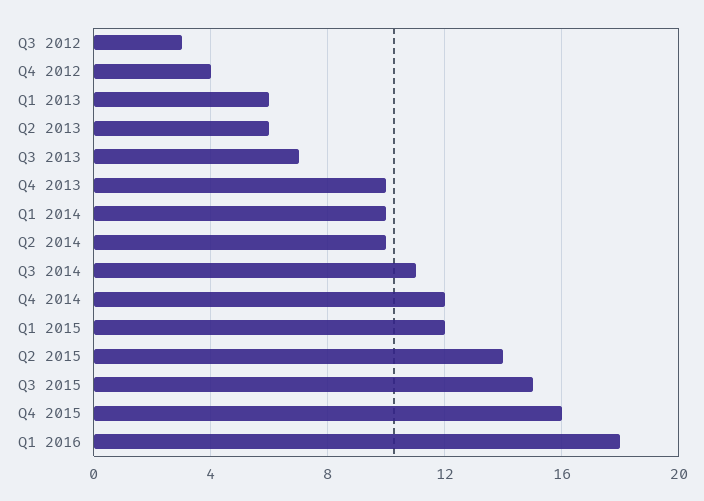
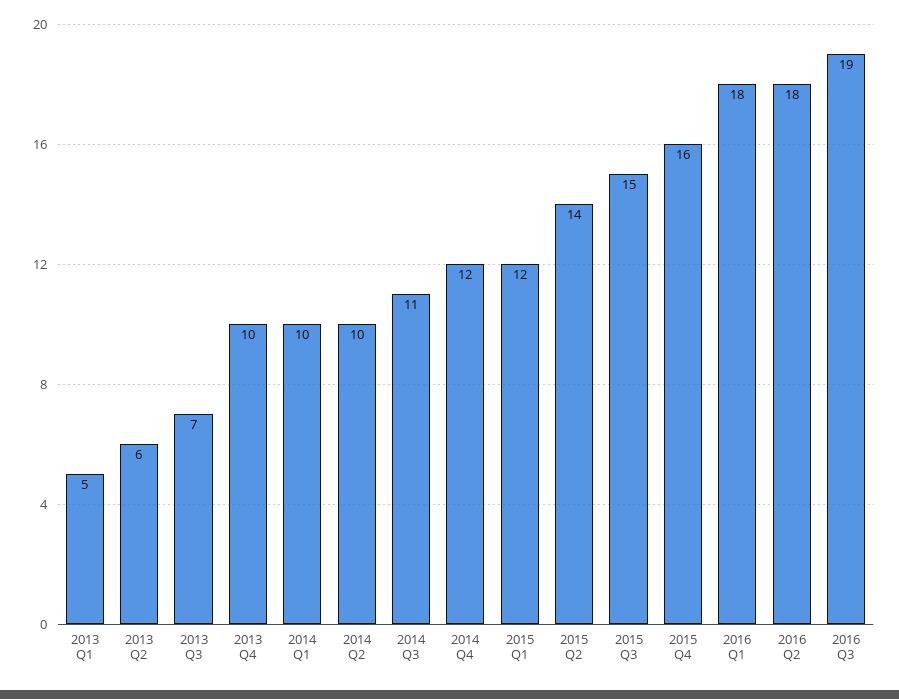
Q3 2012: 3 -> none
Q4 2012: 4 -> none
Q1 2013: 6 -> 5
2016 Q2: none -> 18
2016 Q3: none -> 19

